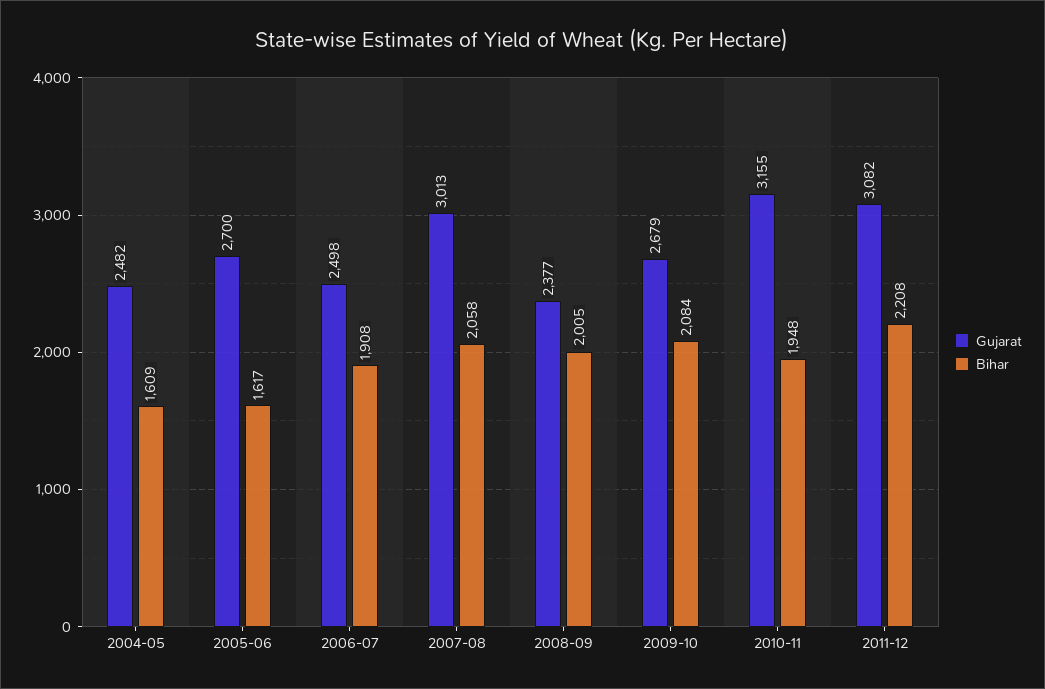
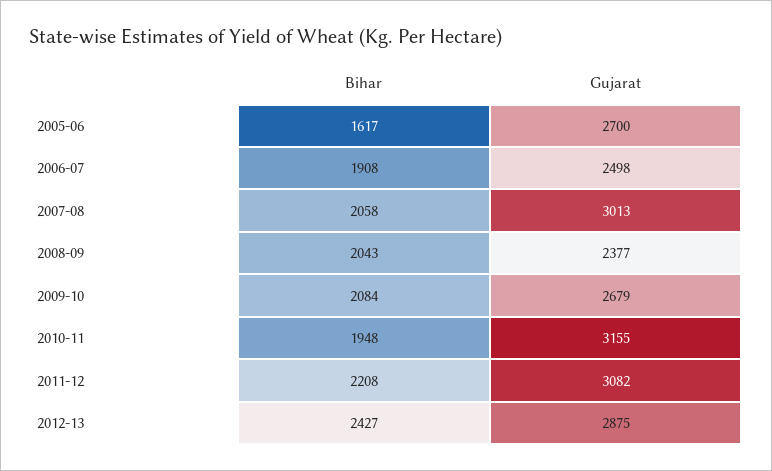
Gujarat, 2004-05: 2482 -> none
Bihar, 2004-05: 1609 -> none
Bihar, 2008-09: 2005 -> 2043
Bihar, 2012-13: none -> 2427
Gujarat, 2012-13: none -> 2875

